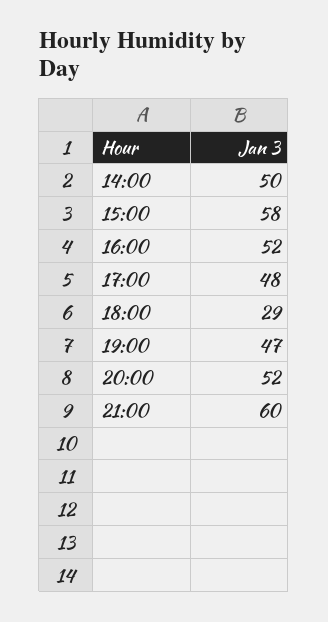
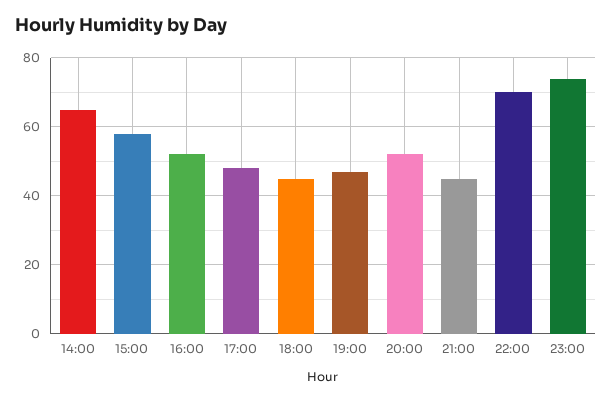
14:00: 50 -> 65
18:00: 29 -> 45
21:00: 60 -> 45
22:00: none -> 70
23:00: none -> 75

